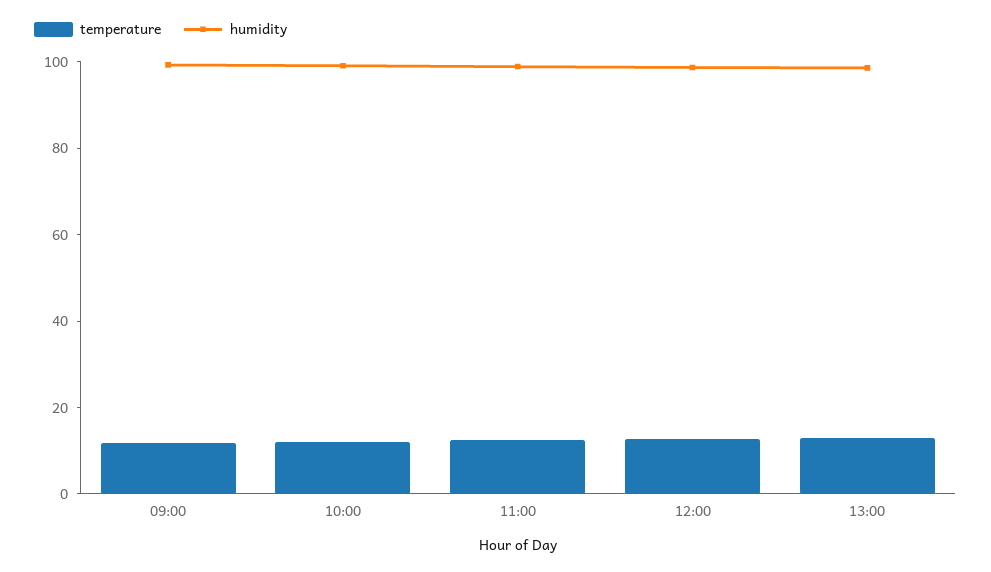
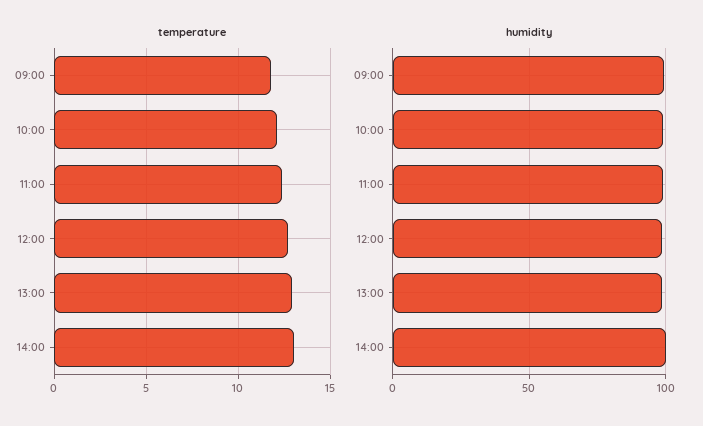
temperature, 14:00: none -> 13
humidity, 14:00: none -> 100

